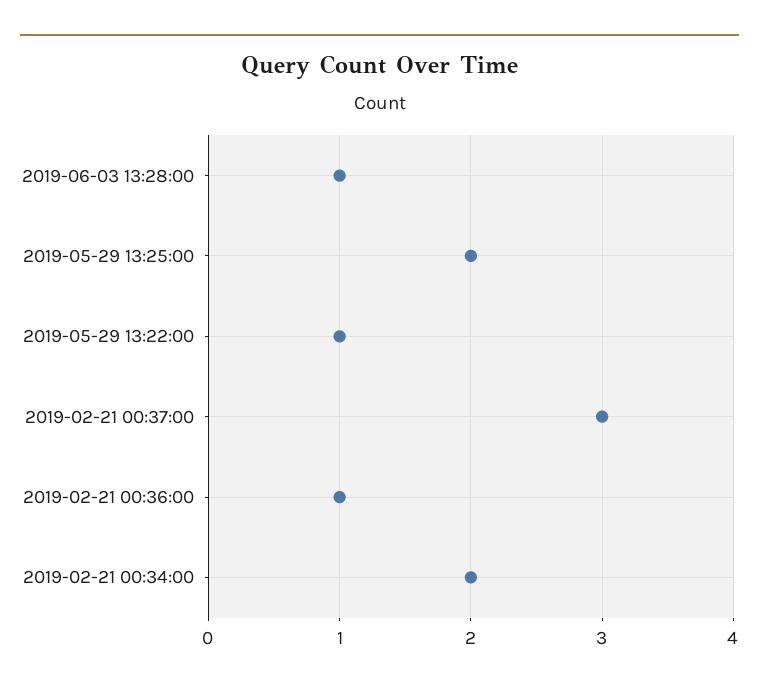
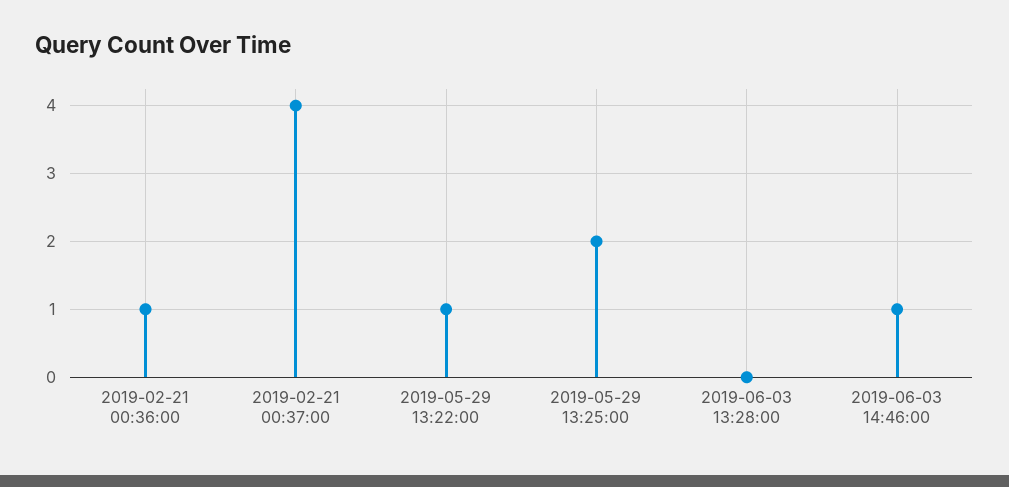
2019-06-03 13:28:00: 1 -> 0
2019-02-21 00:37:00: 3 -> 4
2019-02-21 00:34:00: 2 -> none
2019-06-03 14:46:00: none -> 1

